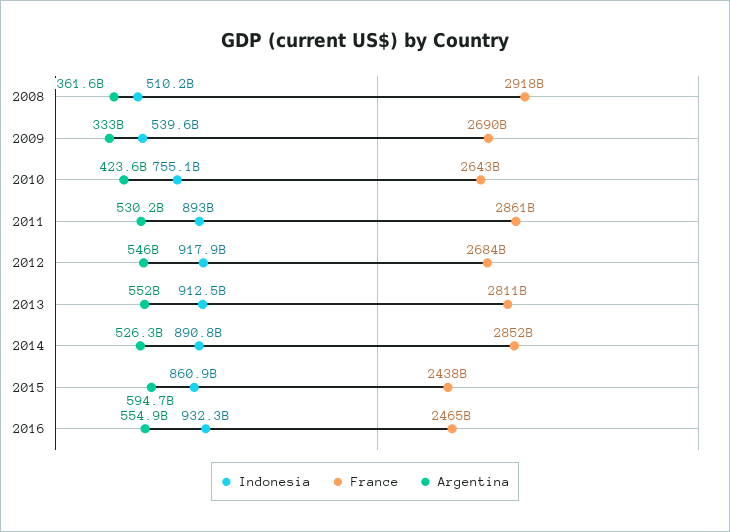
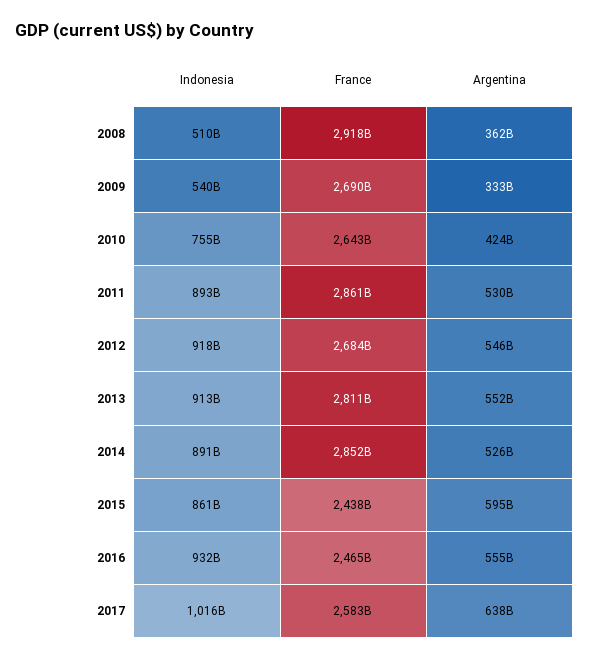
Indonesia, 2017: none -> 1016000000000
France, 2017: none -> 2583000000000
Argentina, 2017: none -> 638000000000

